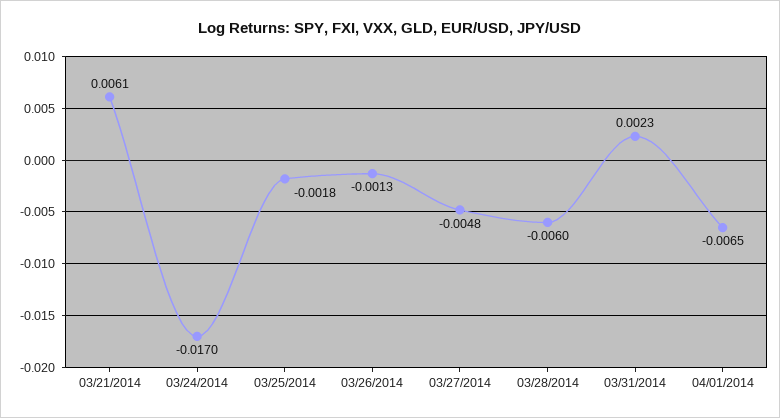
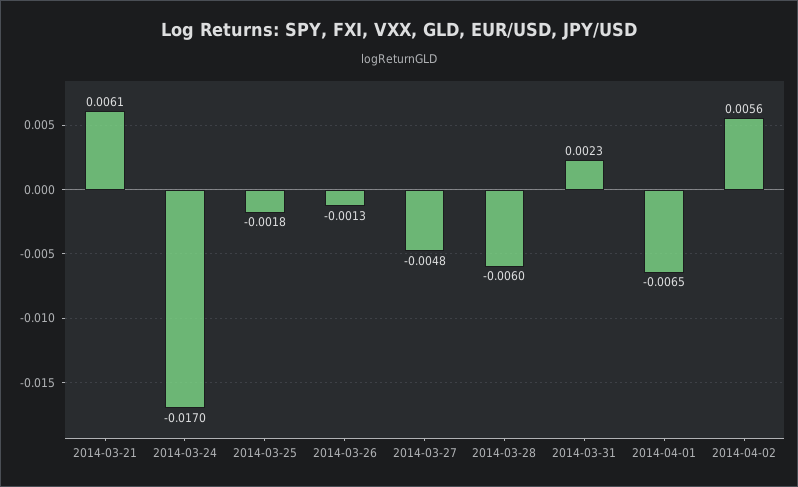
2014-04-02: none -> 0.0056

